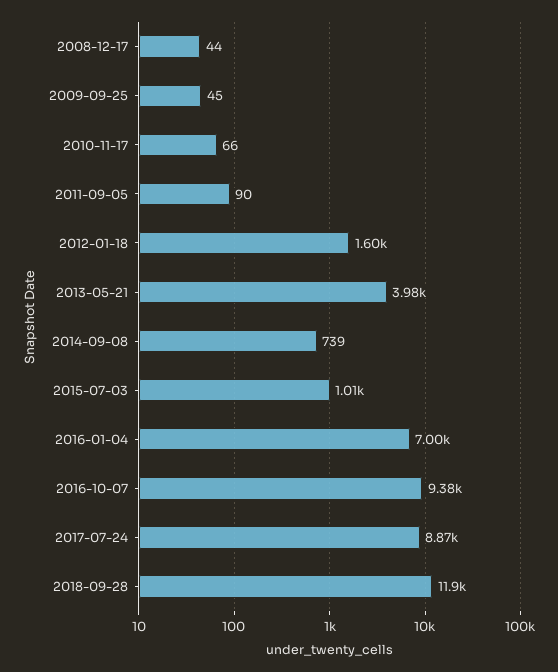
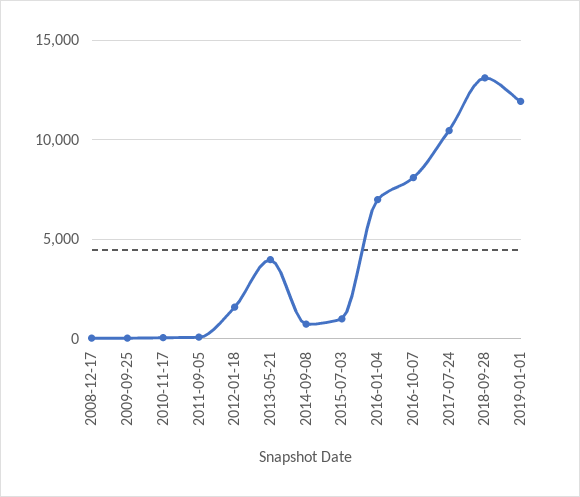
2016-10-07: 9380 -> 8000
2017-07-24: 8870 -> 10500
2018-09-28: 11900 -> 13000
2019-01-01: none -> 12000

